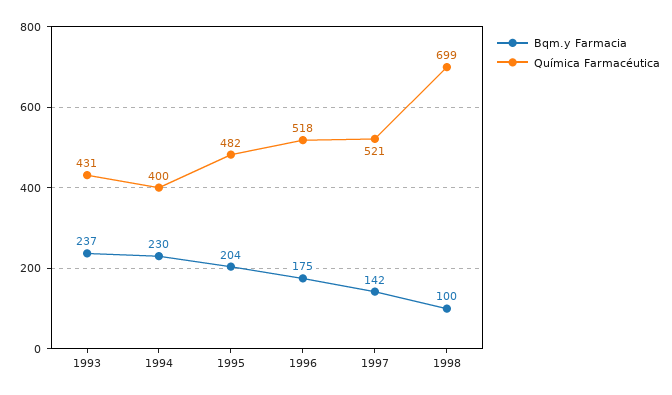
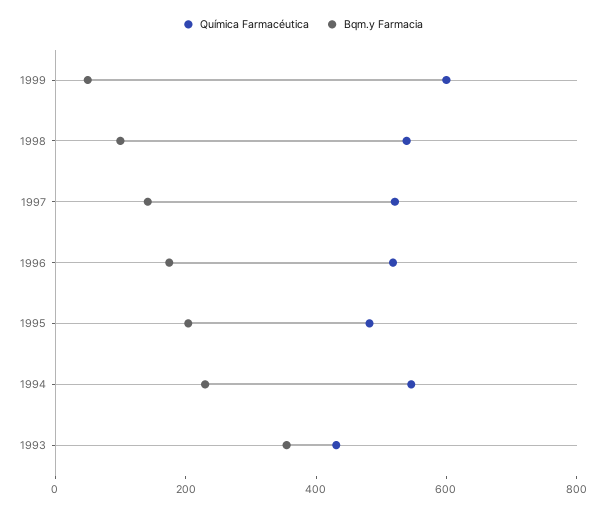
Bqm.y Farmacia, 1993: 237 -> 350
Química Farmacéutica, 1994: 400 -> 550
Química Farmacéutica, 1998: 699 -> 550
Química Farmacéutica, 1999: none -> 600
Bqm.y Farmacia, 1999: none -> 50

